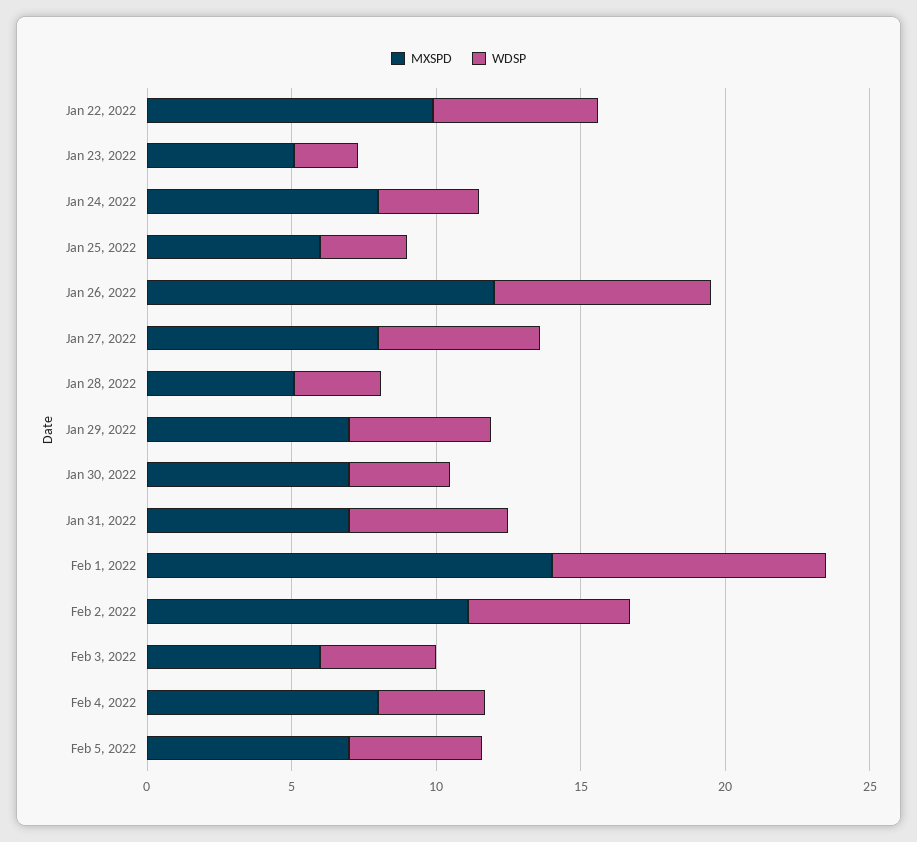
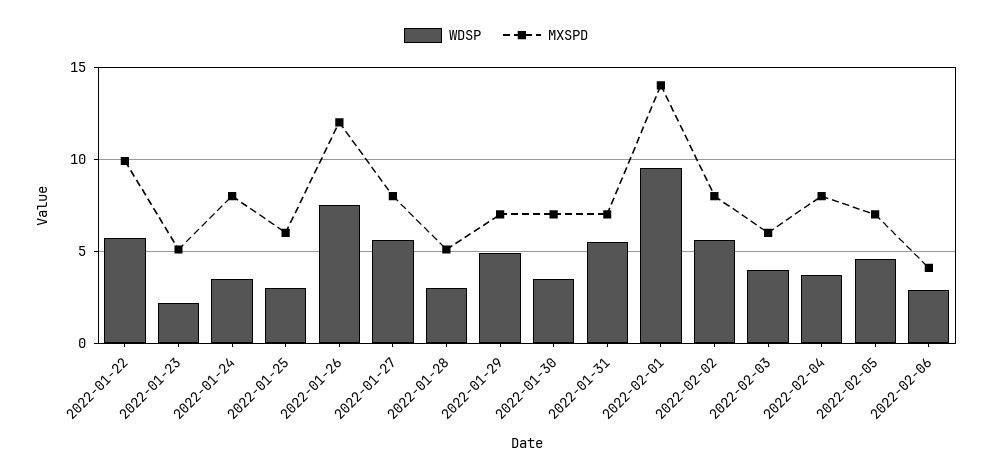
MXSPD, Feb 2, 2022: 11 -> 8
WDSP, 2022-02-06: none -> 3
MXSPD, 2022-02-06: none -> 4

